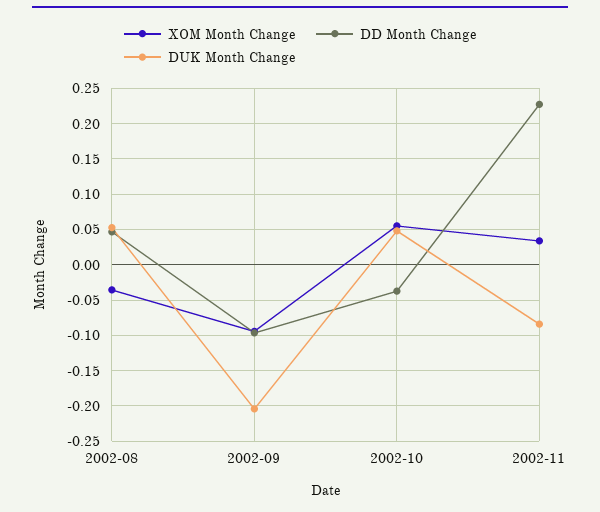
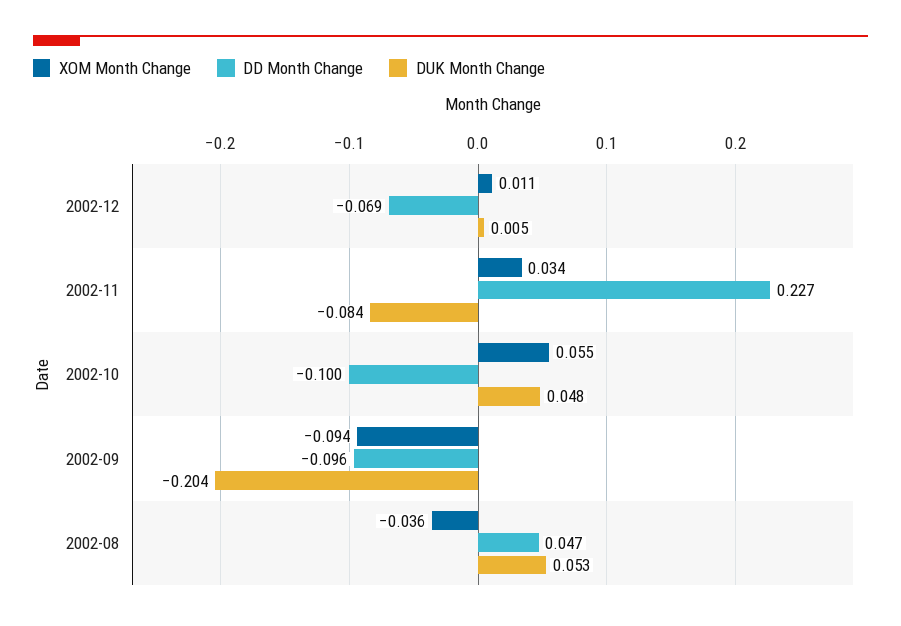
DD Month Change, 2002-10: -0.04 -> -0.1
XOM Month Change, 2002-12: none -> 0.011
DD Month Change, 2002-12: none -> -0.069
DUK Month Change, 2002-12: none -> 0.005

